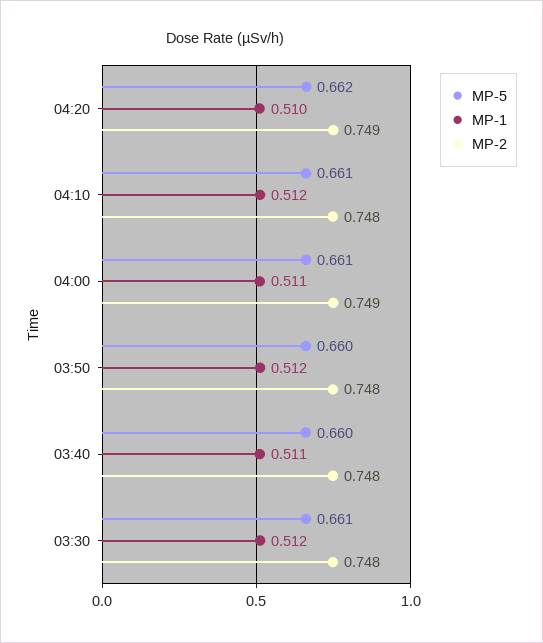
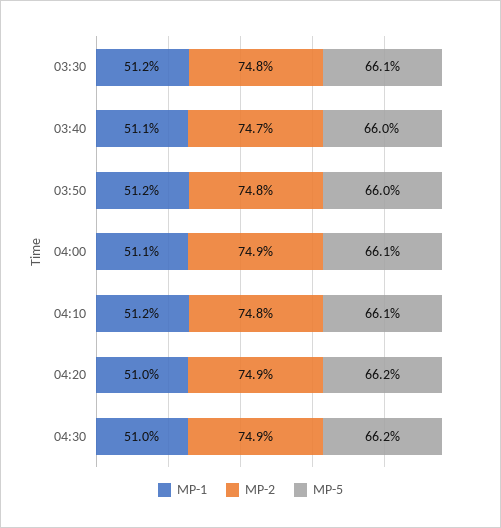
MP-2, 03:40: 0.748 -> 0.747
MP-1, 04:30: none -> 0.51
MP-2, 04:30: none -> 0.749
MP-5, 04:30: none -> 0.662

